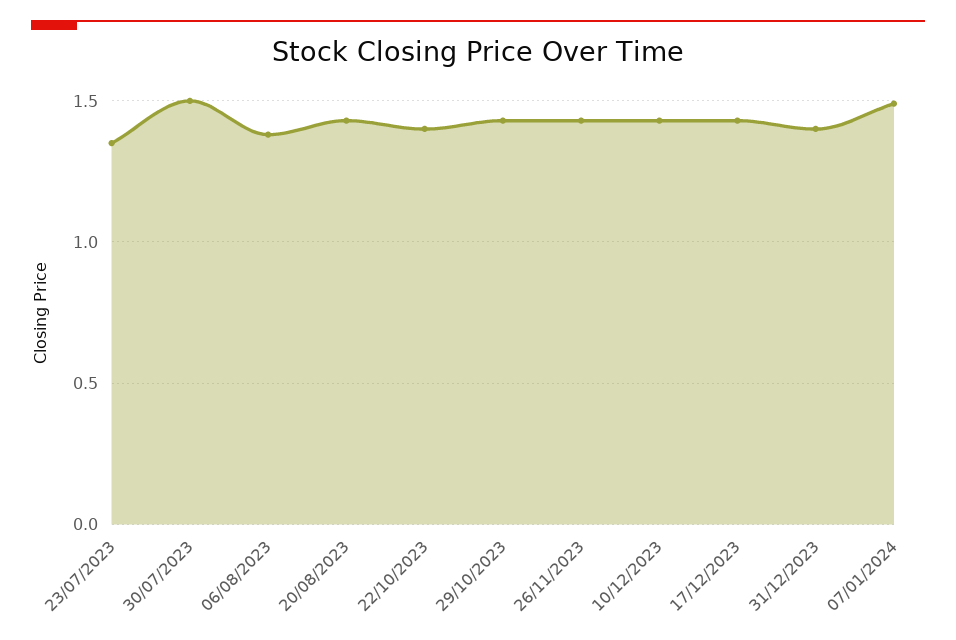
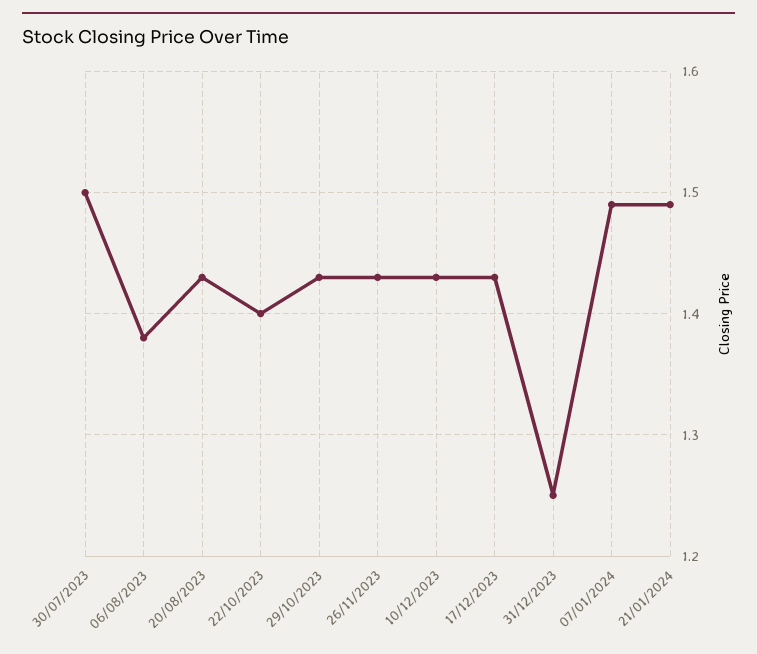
23/07/2023: 1.35 -> none
31/12/2023: 1.4 -> 1.25
21/01/2024: none -> 1.49

